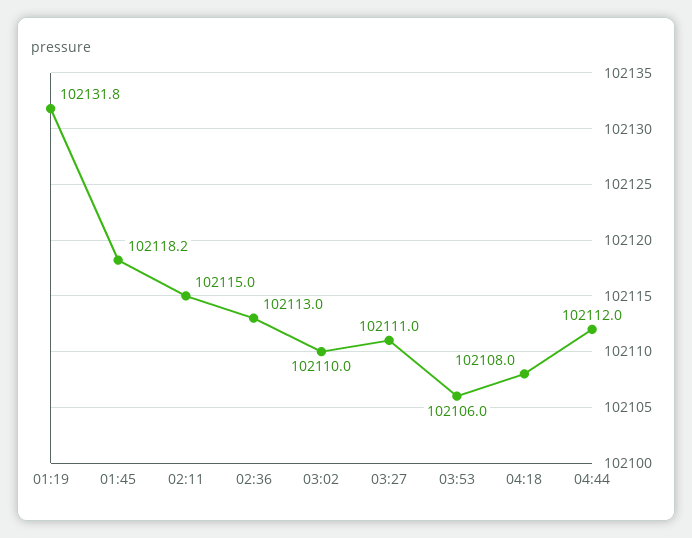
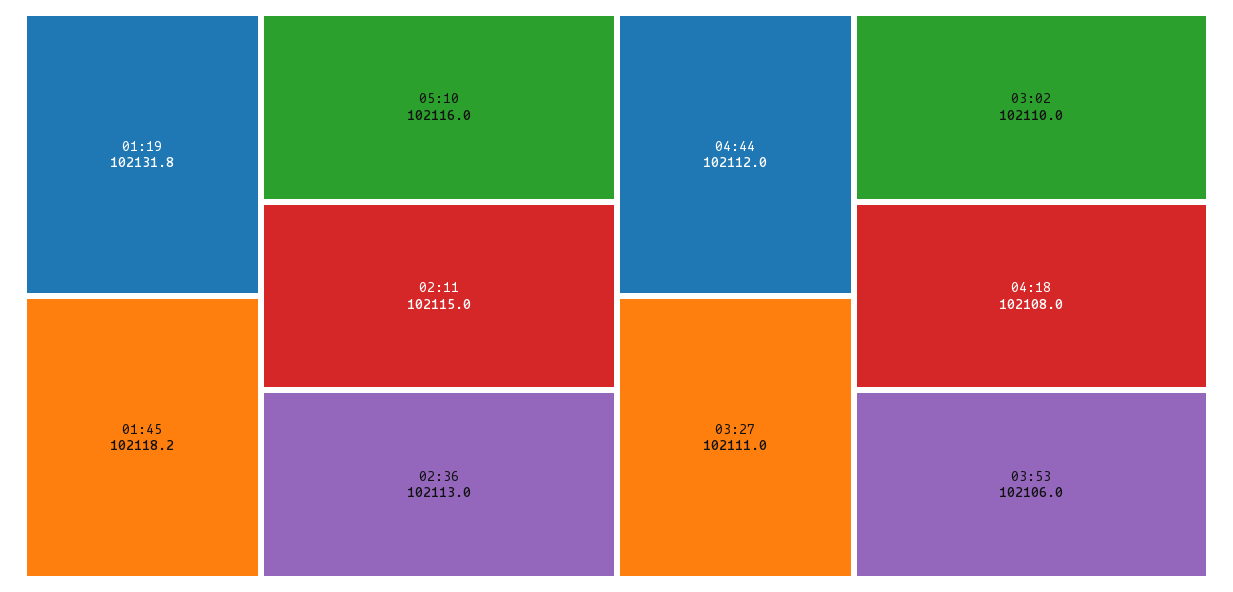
05:10: none -> 102116

